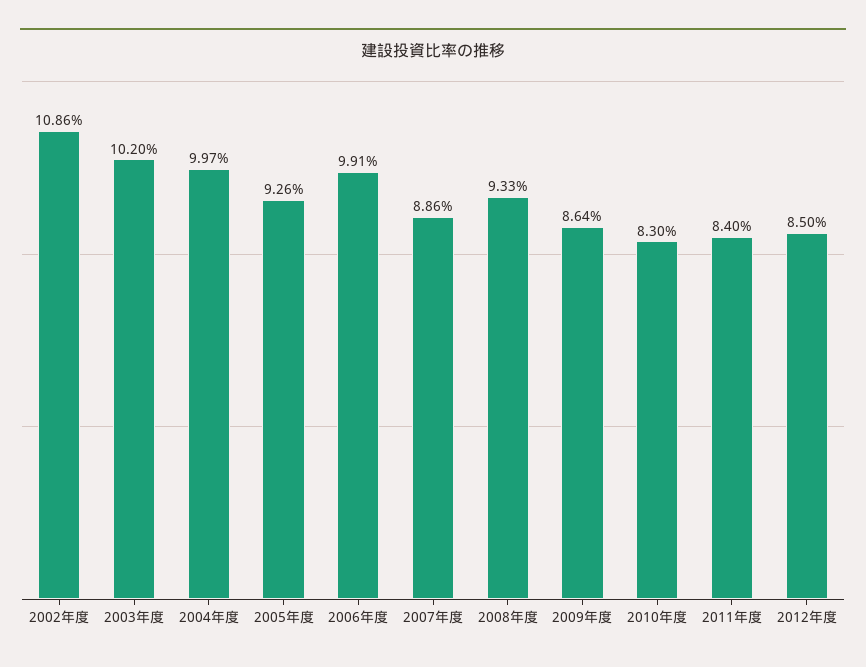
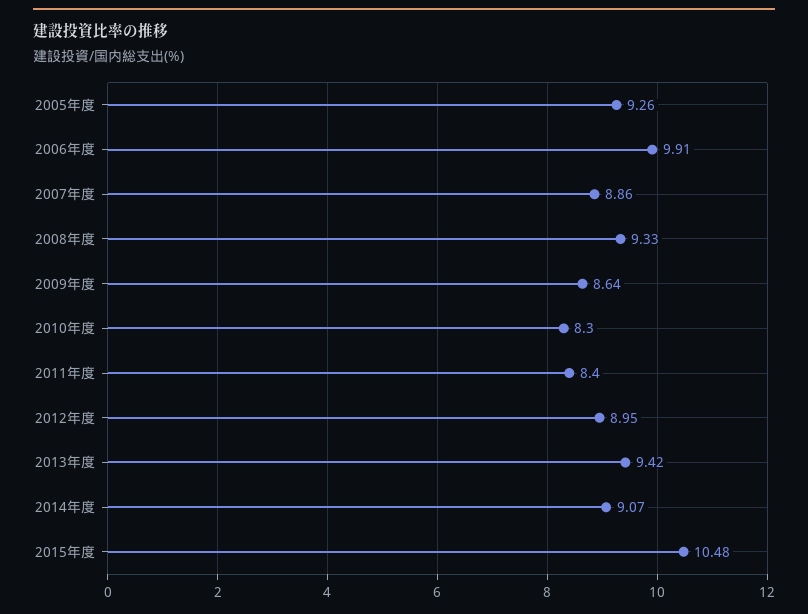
2002年度: 10.86 -> none
2003年度: 10.2 -> none
2004年度: 9.97 -> none
2012年度: 8.5 -> 8.95
2013年度: none -> 9.42
2014年度: none -> 9.07
2015年度: none -> 10.48

